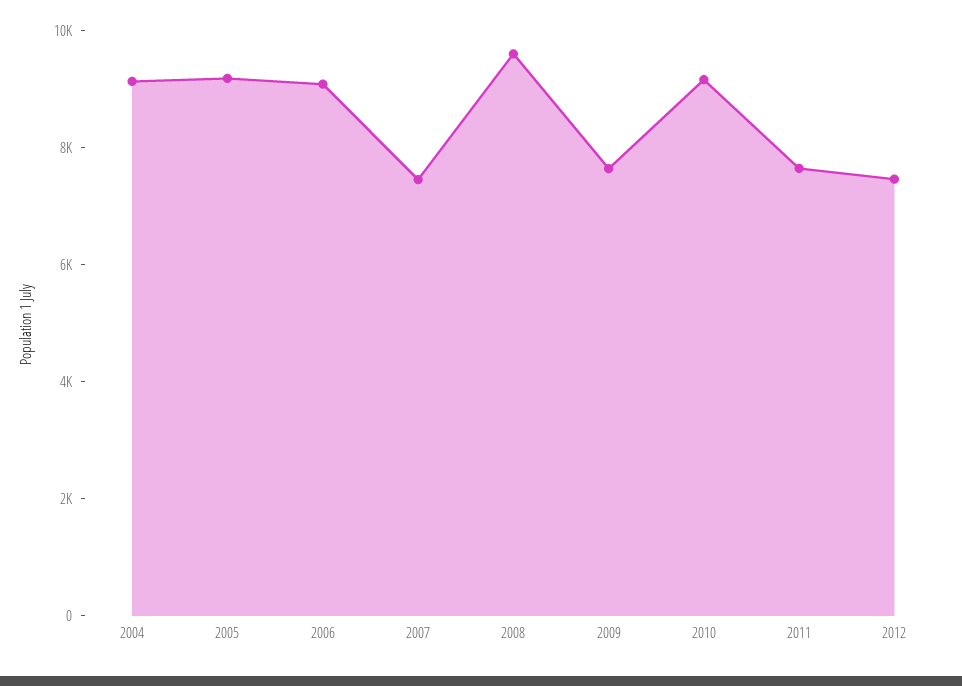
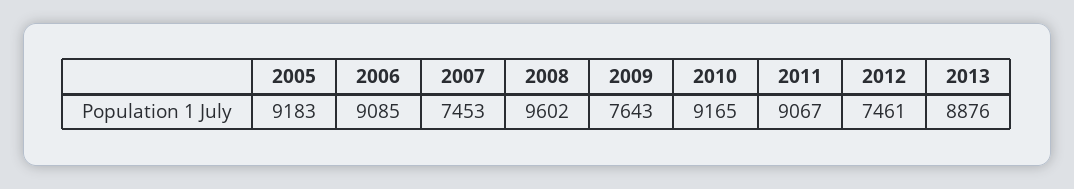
2004: 9000 -> none
2011: 7500 -> 9067
2013: none -> 8876

